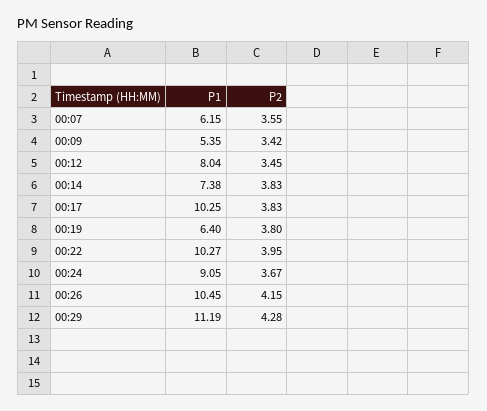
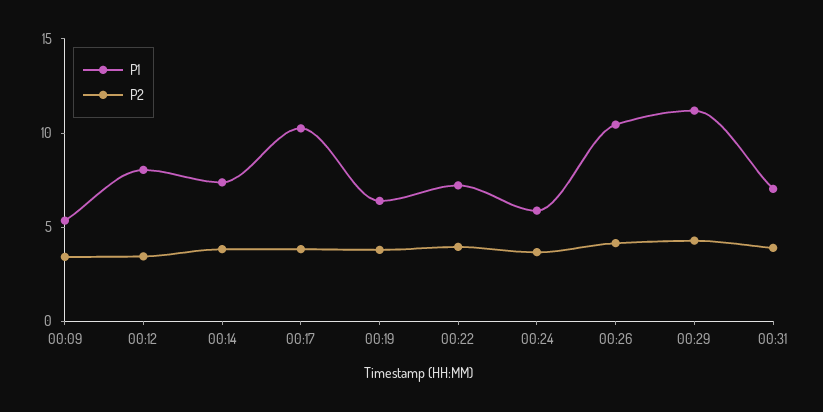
P1, 00:07: 6.15 -> none
P2, 00:07: 3.55 -> none
P1, 00:22: 10.27 -> 7
P1, 00:24: 9.05 -> 6
P1, 00:31: none -> 7
P2, 00:31: none -> 4

